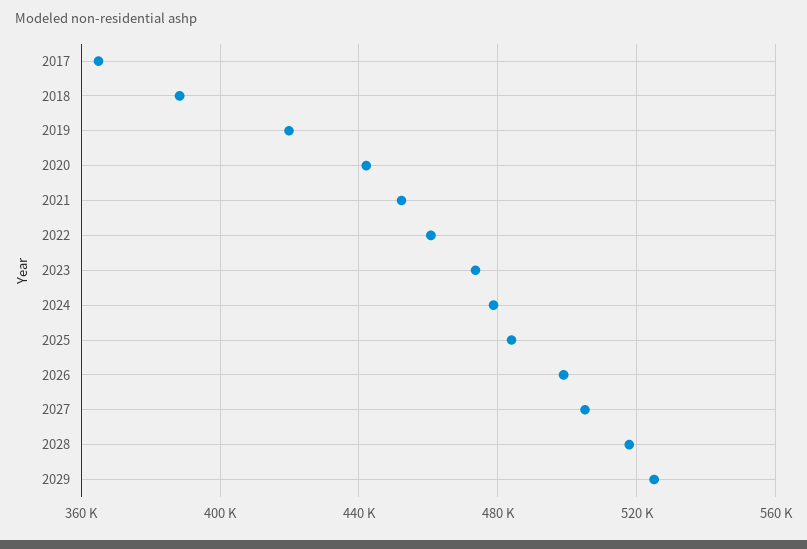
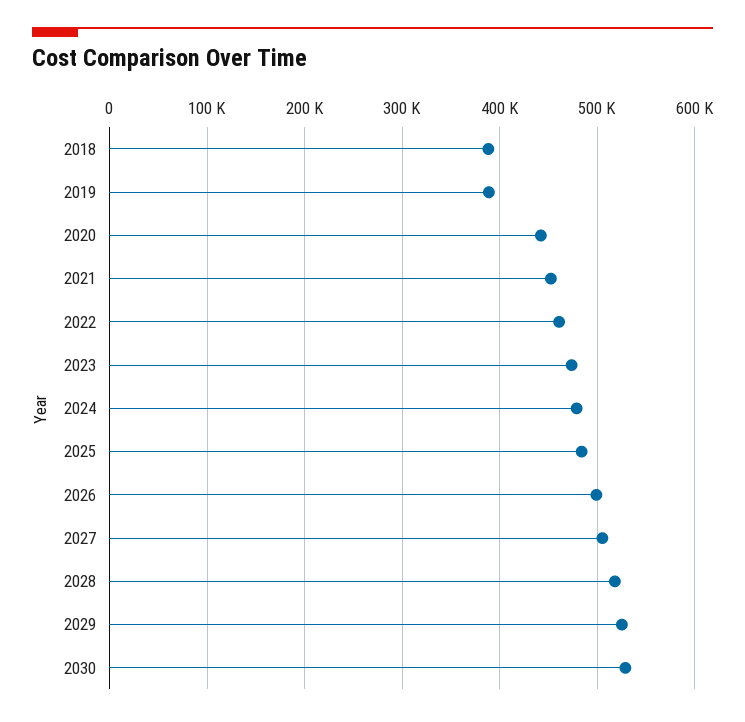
2017: 365000 -> none
2019: 420000 -> 390000
2030: none -> 530000

